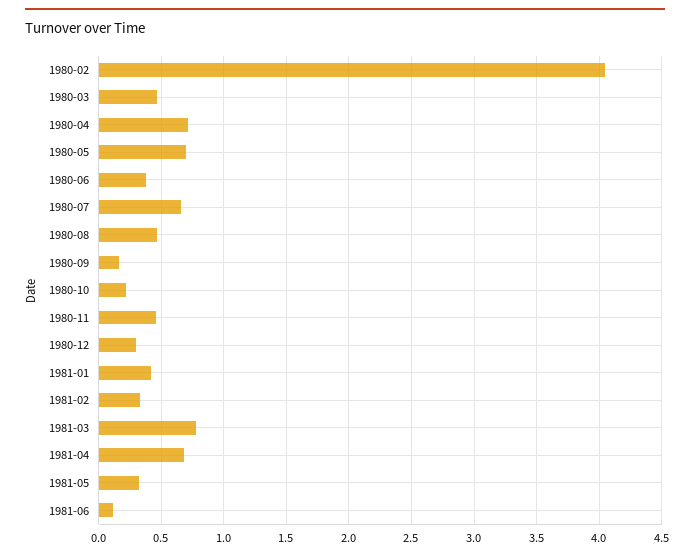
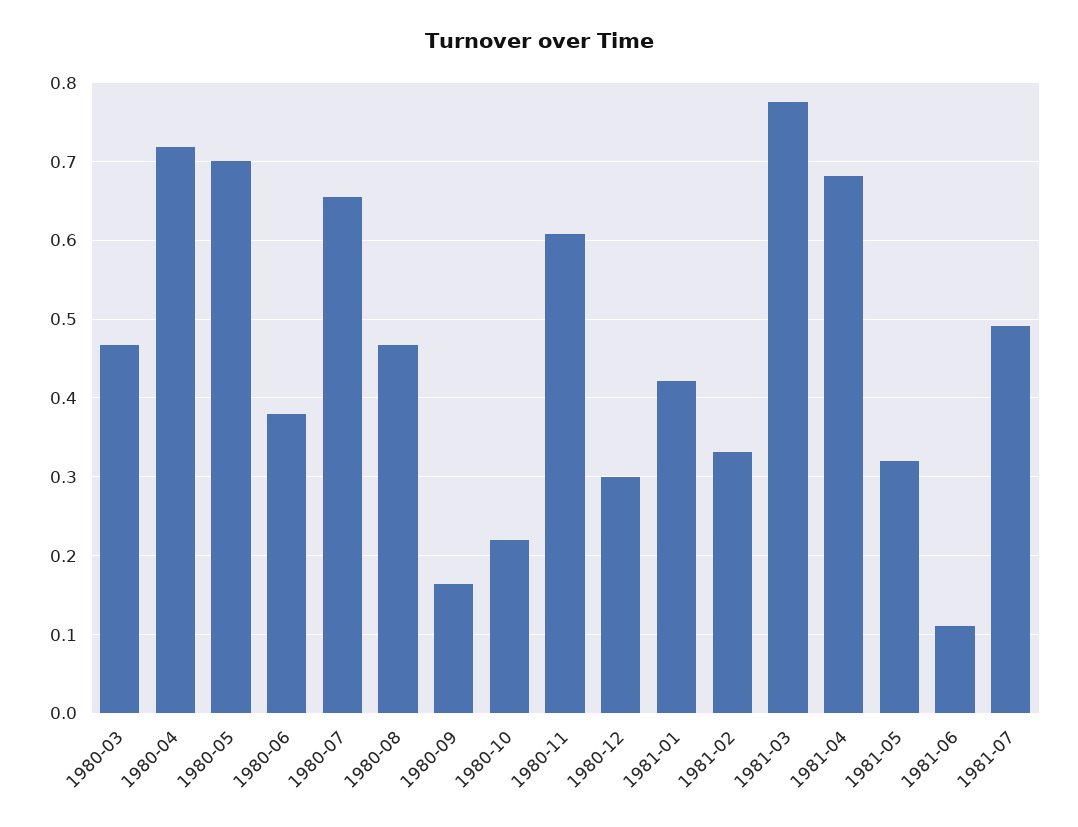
1980-02: 4.05 -> none
1980-11: 0.45 -> 0.61
1981-07: none -> 0.49

